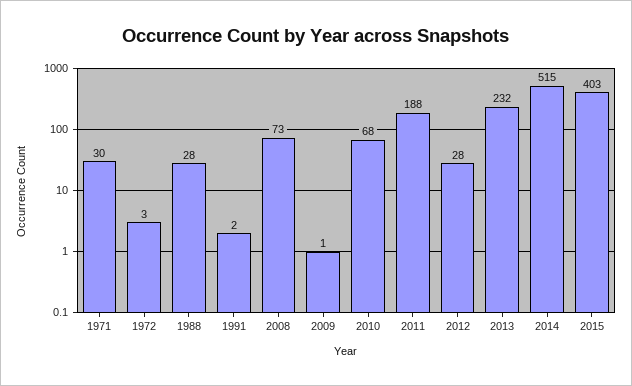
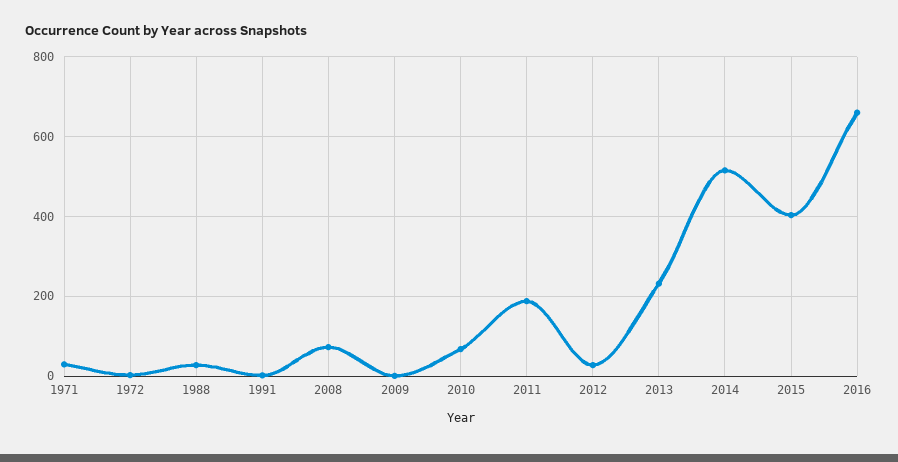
2016: none -> 660

